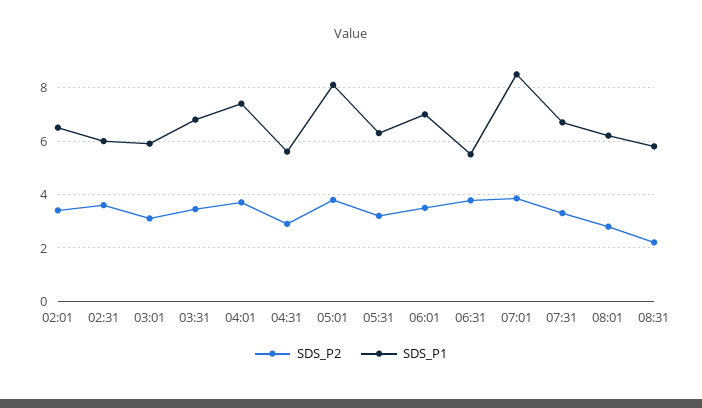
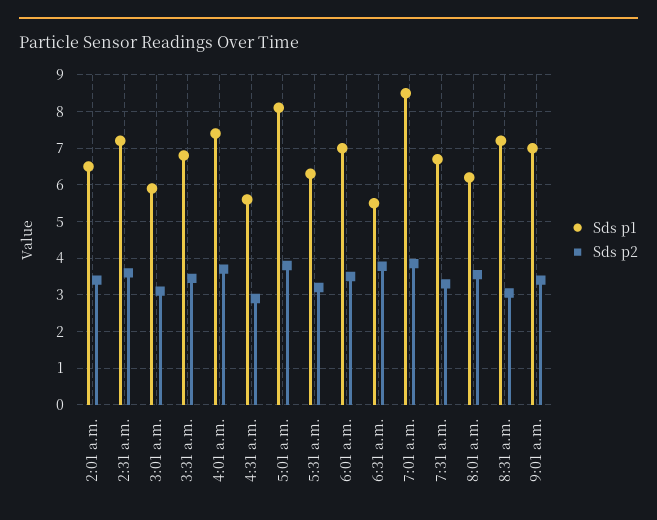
SDS_P1, 02:31: 6 -> 7.2
SDS_P2, 08:01: 2.75 -> 3.6
SDS_P2, 08:31: 2.25 -> 3
SDS_P1, 08:31: 5.75 -> 7.2
SDS_P1, 9:01 a.m.: none -> 7
SDS_P2, 9:01 a.m.: none -> 3.4

